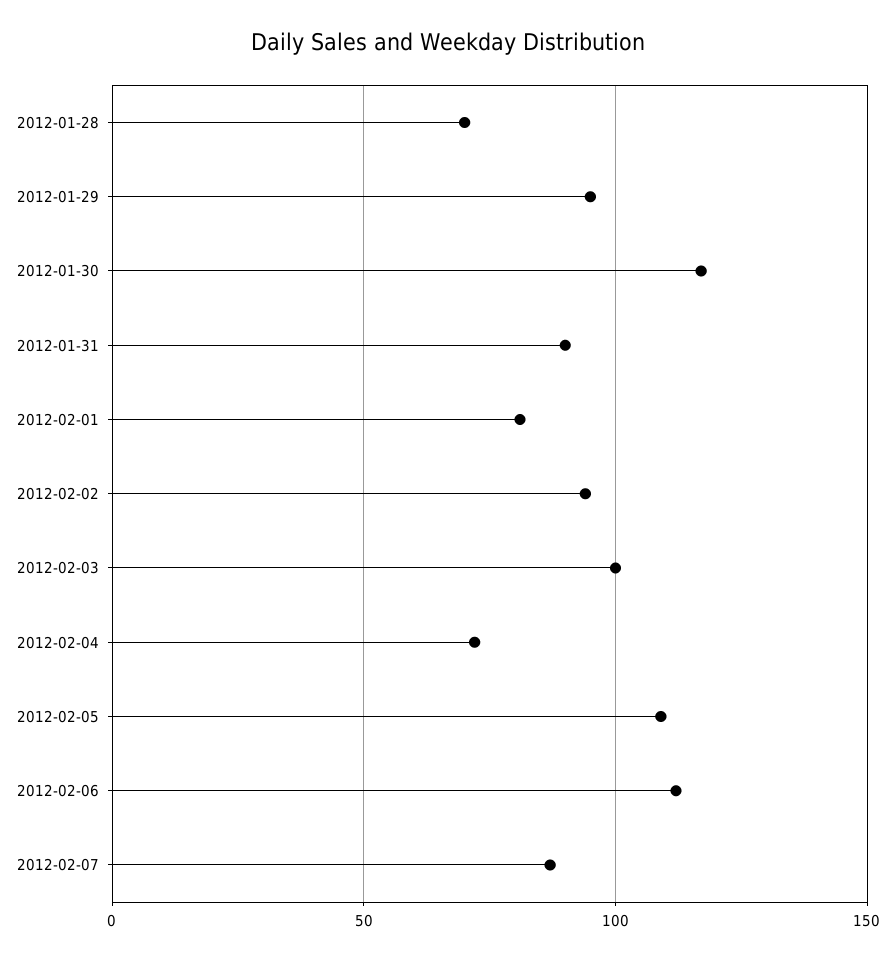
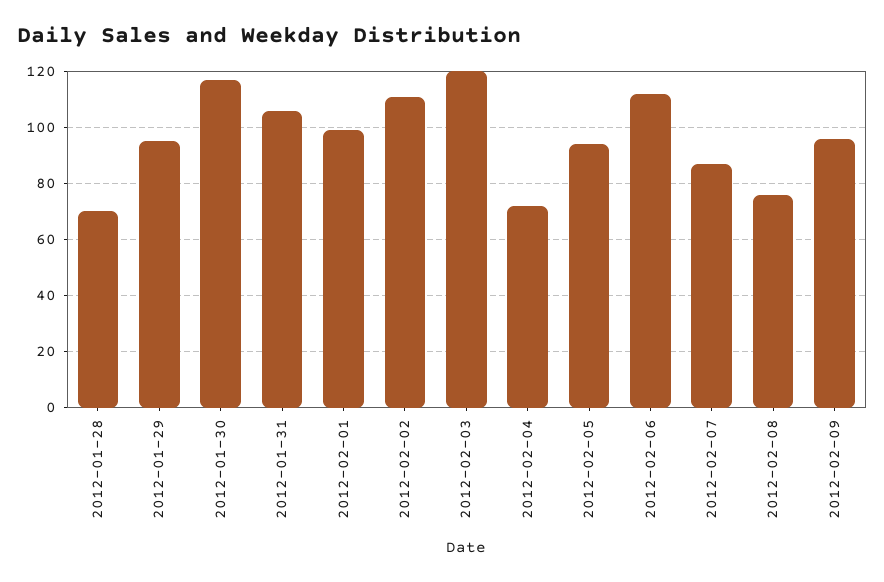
2012-01-31: 90 -> 105
2012-02-01: 80 -> 100
2012-02-02: 95 -> 110
2012-02-03: 100 -> 120
2012-02-05: 110 -> 95
2012-02-08: none -> 75
2012-02-09: none -> 95

